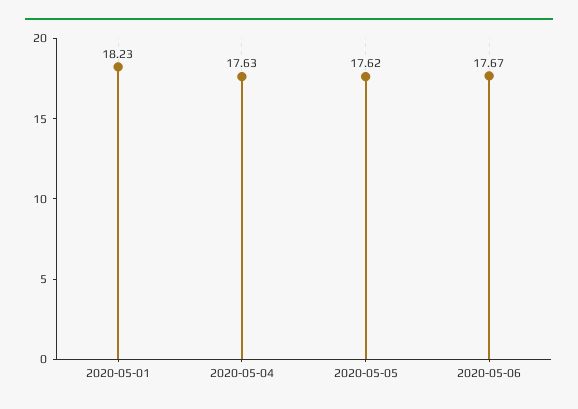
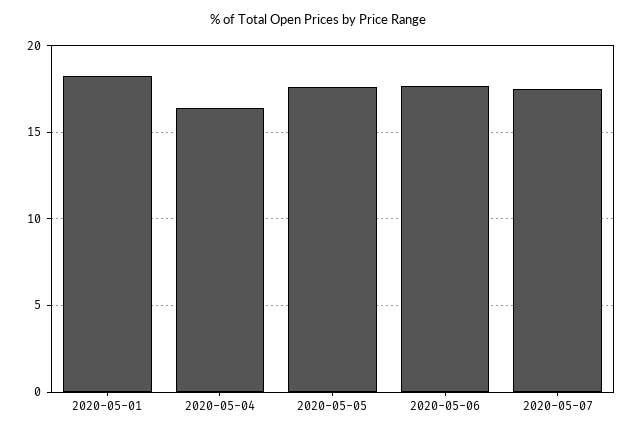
2020-05-04: 17.63 -> 16.5
2020-05-07: none -> 17.5

